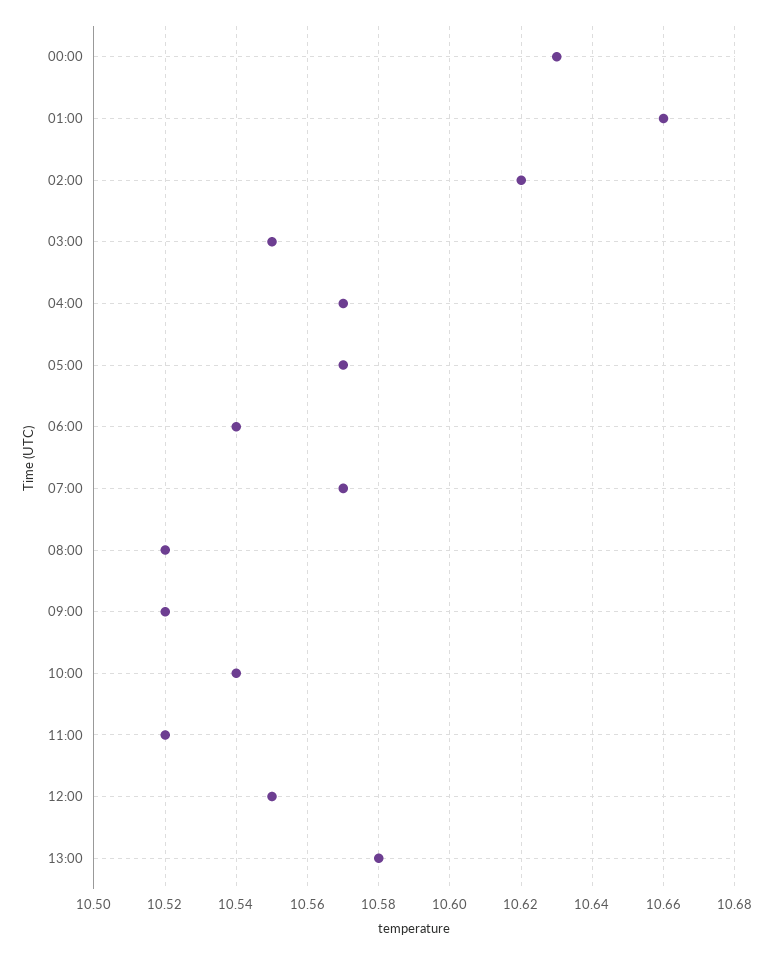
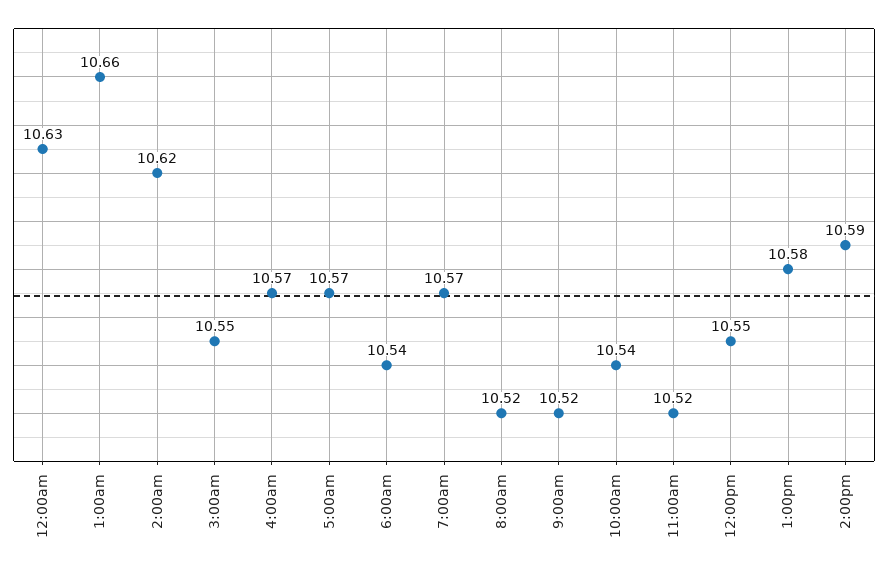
2:00pm: none -> 10.59

